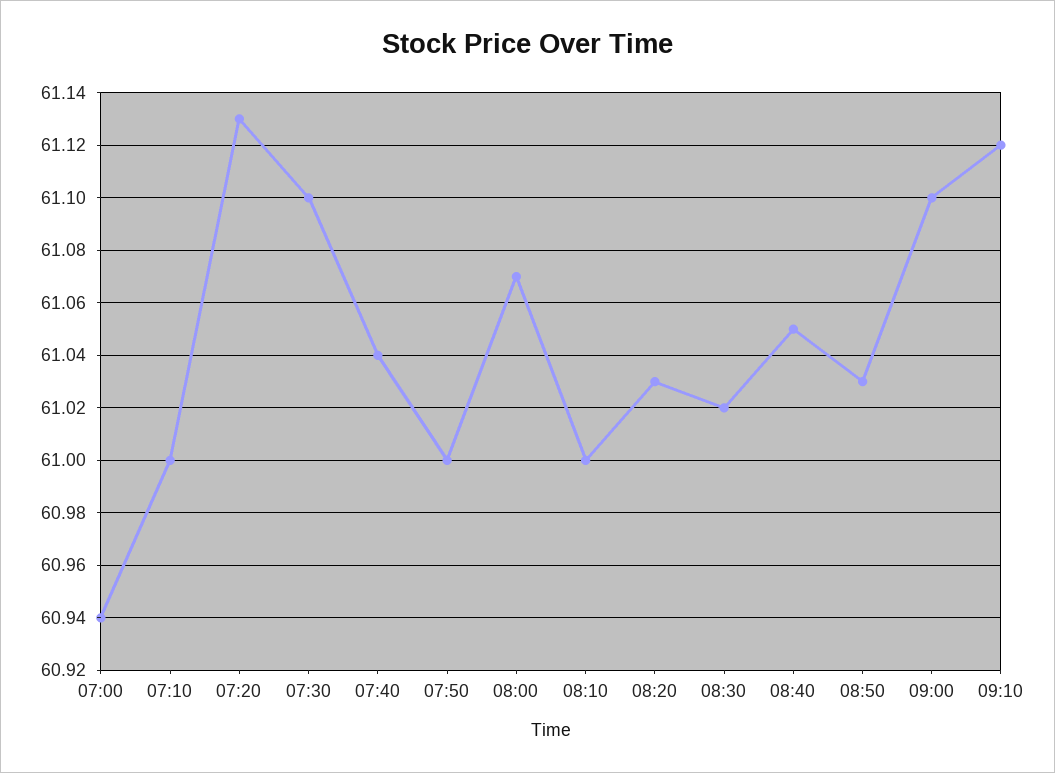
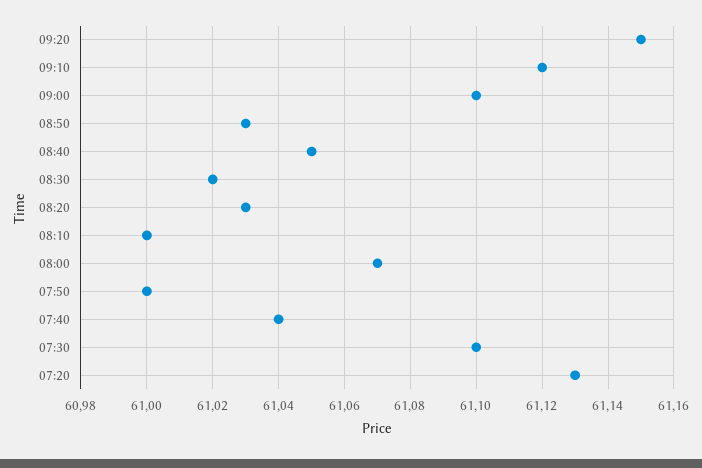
07:00: 60.94 -> none
07:10: 61 -> none
09:20: none -> 61.15

